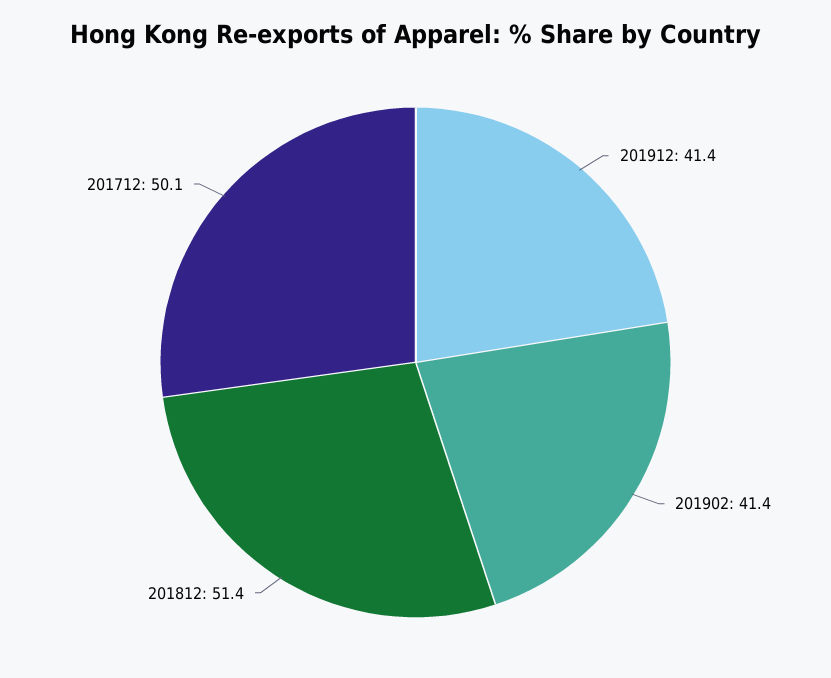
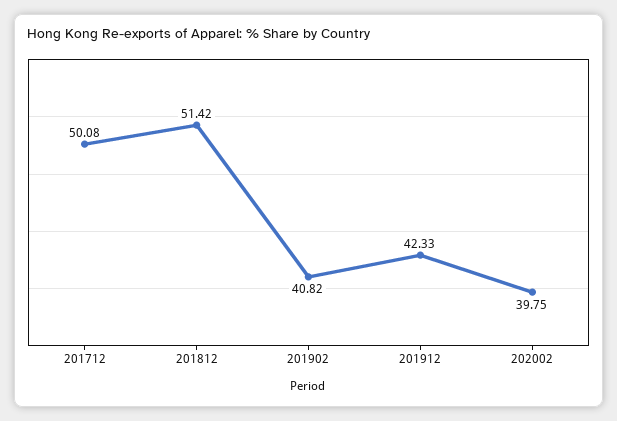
201912: 41.4 -> 42.33
201902: 41.4 -> 40.82
202002: none -> 39.75

